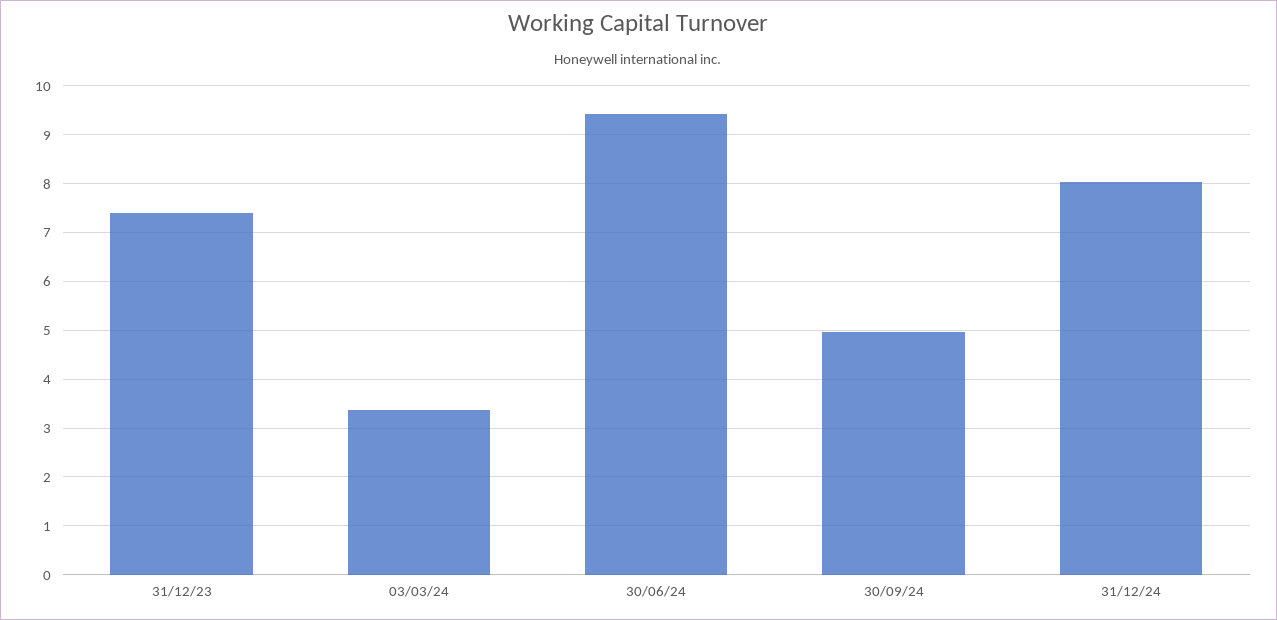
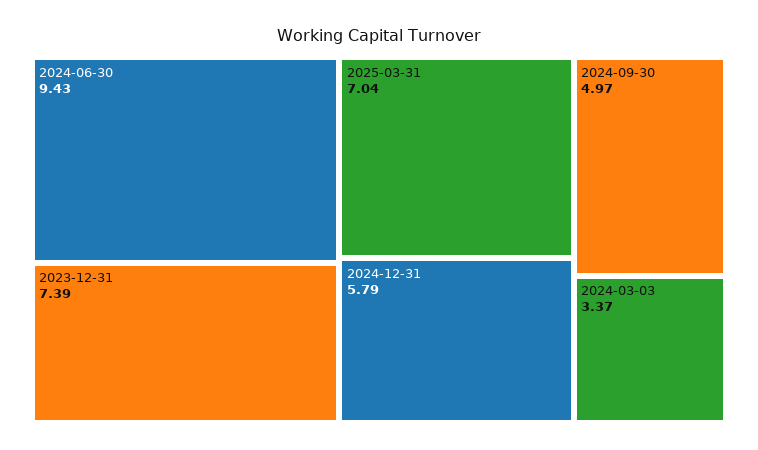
31/12/24: 8 -> 5.79
2025-03-31: none -> 7.04

